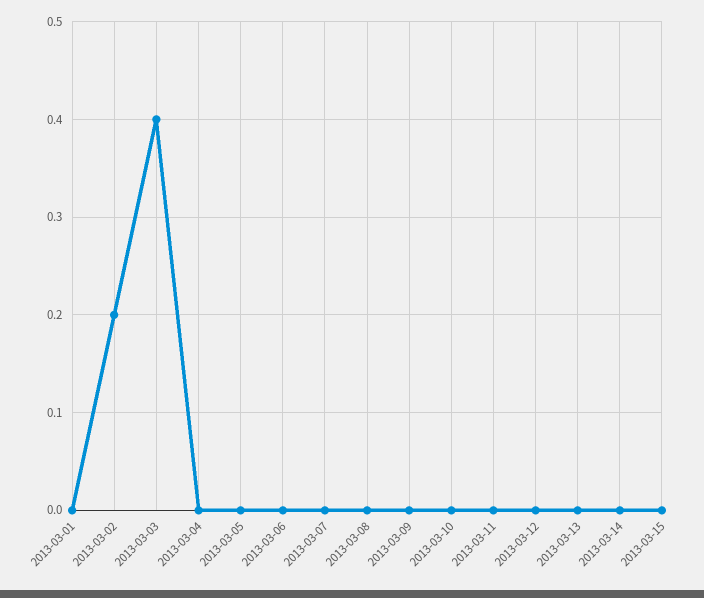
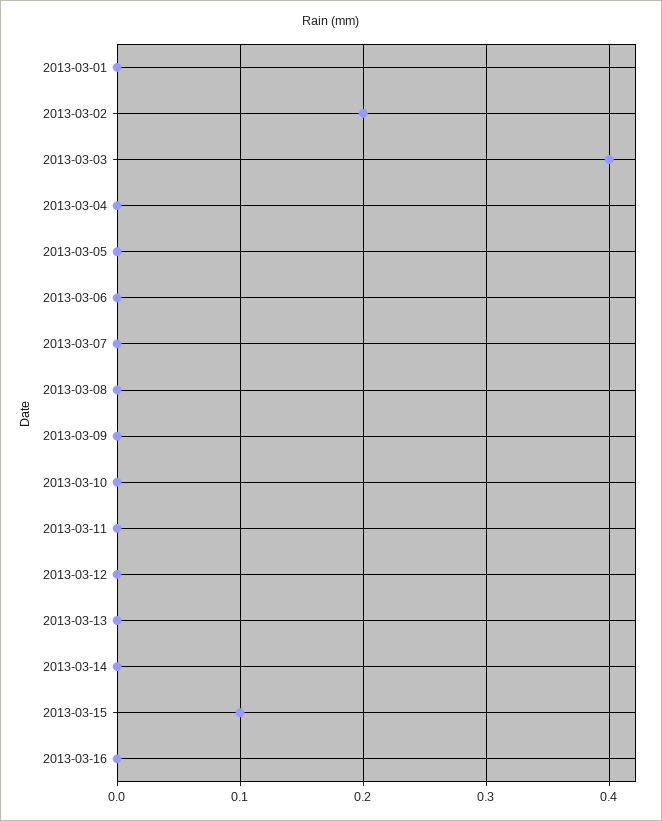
2013-03-15: 0 -> 0.1
2013-03-16: none -> 0

